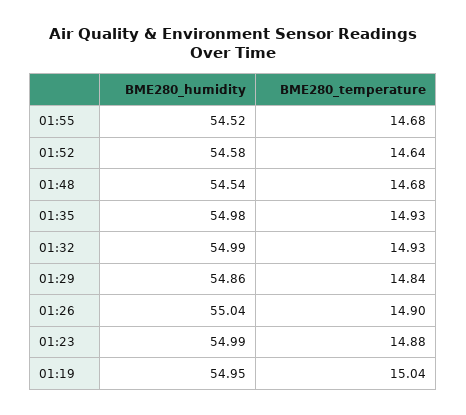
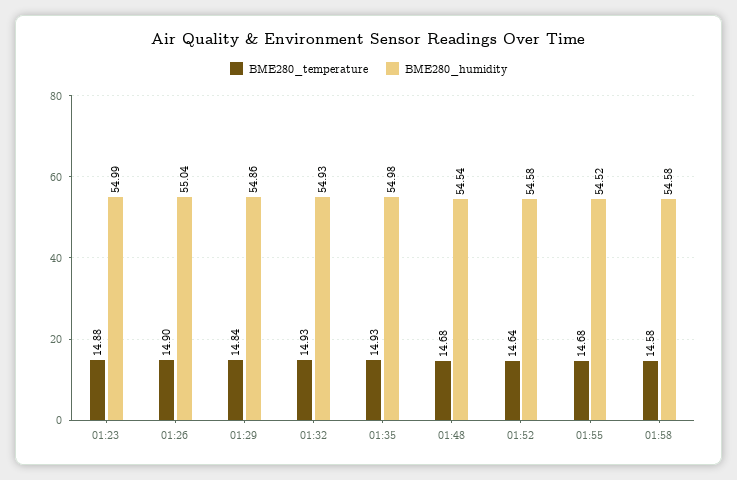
BME280_humidity, 01:32: 54.99 -> 54.93
BME280_humidity, 01:19: 54.95 -> none
BME280_temperature, 01:19: 15.04 -> none
BME280_temperature, 01:58: none -> 14.58
BME280_humidity, 01:58: none -> 54.58

